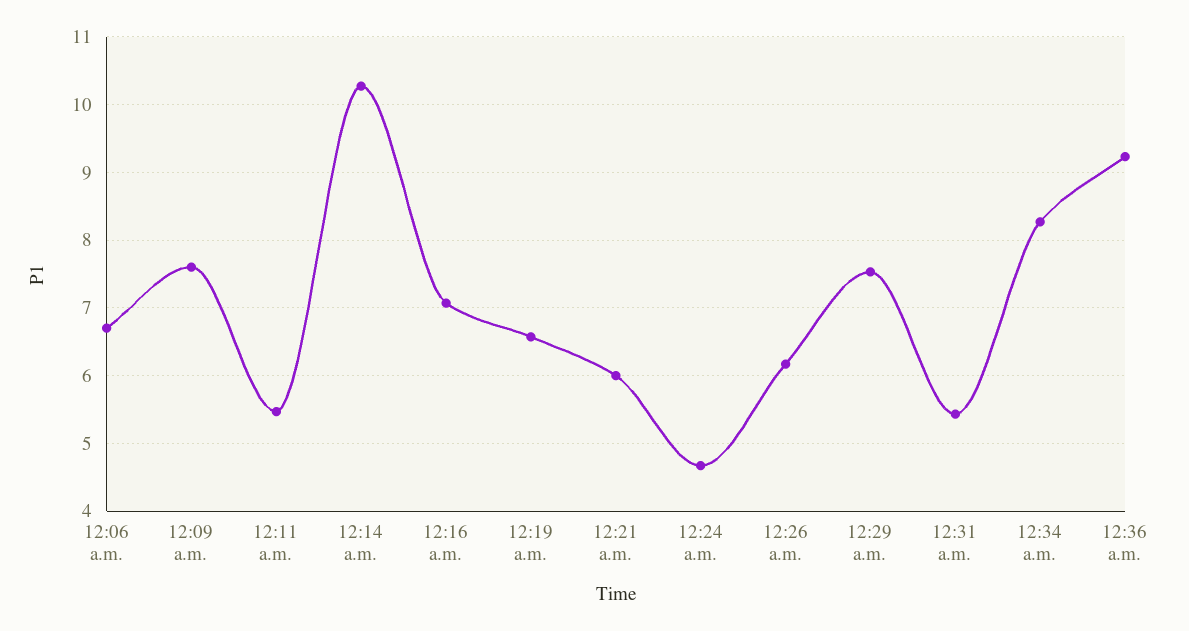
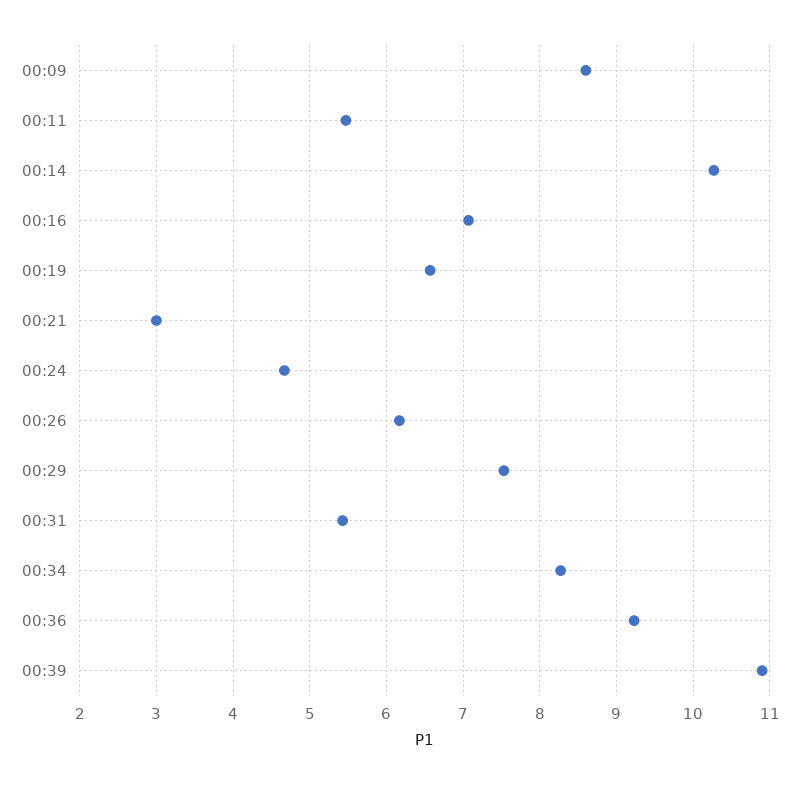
12:06 a.m.: 6.7 -> none
12:09 a.m.: 7.6 -> 8.6
12:21 a.m.: 6 -> 3
00:39: none -> 10.9

